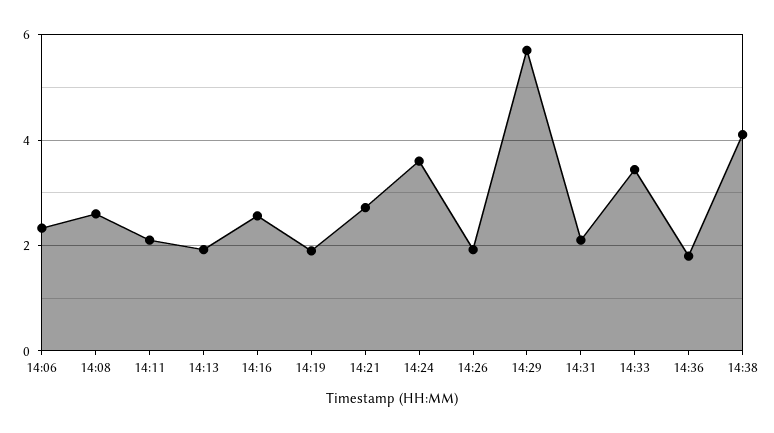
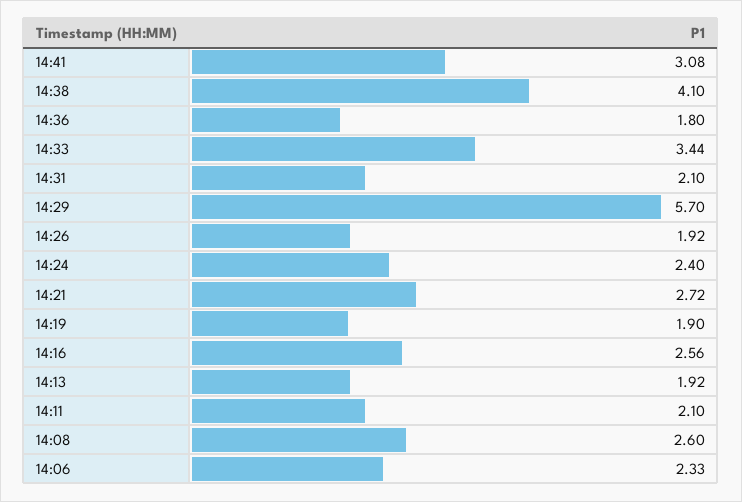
14:24: 3.6 -> 2.4
14:41: none -> 3.08

